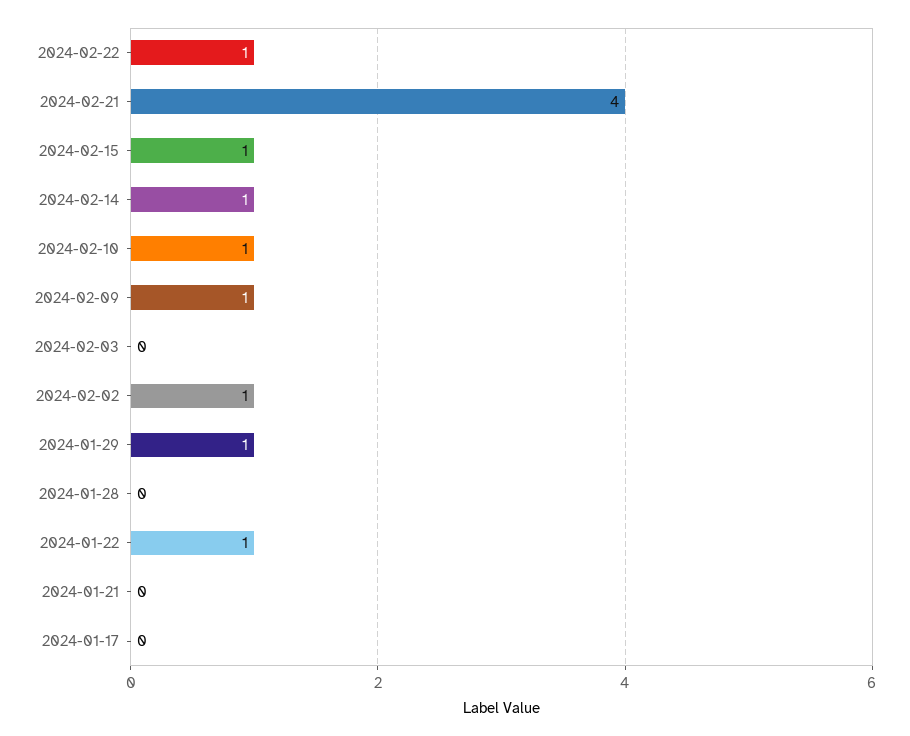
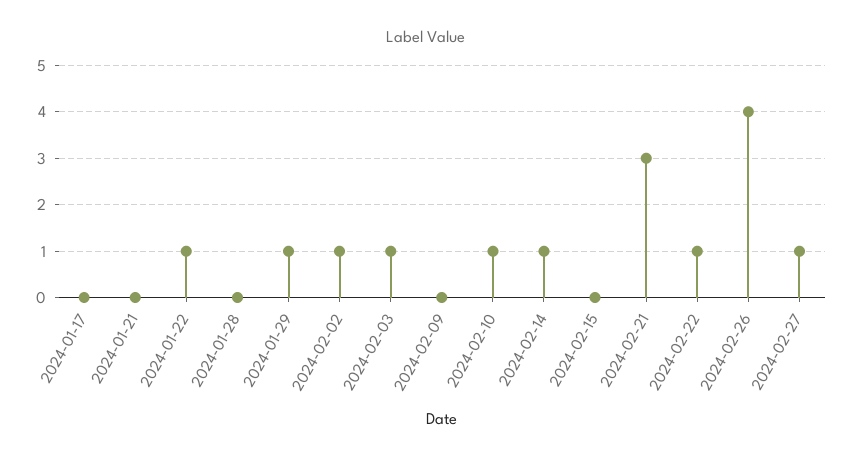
2024-02-21: 4 -> 3
2024-02-15: 1 -> 0
2024-02-09: 1 -> 0
2024-02-03: 0 -> 1
2024-02-26: none -> 4
2024-02-27: none -> 1

